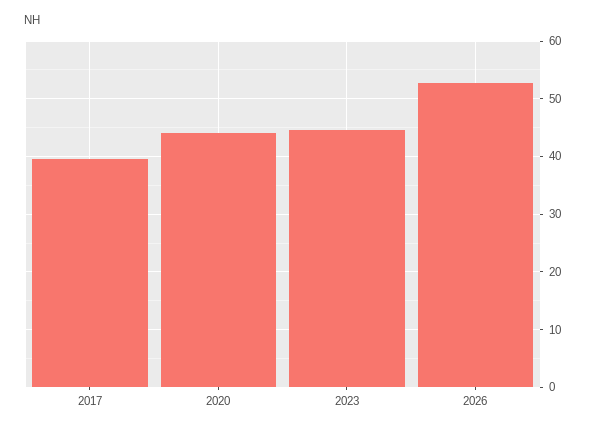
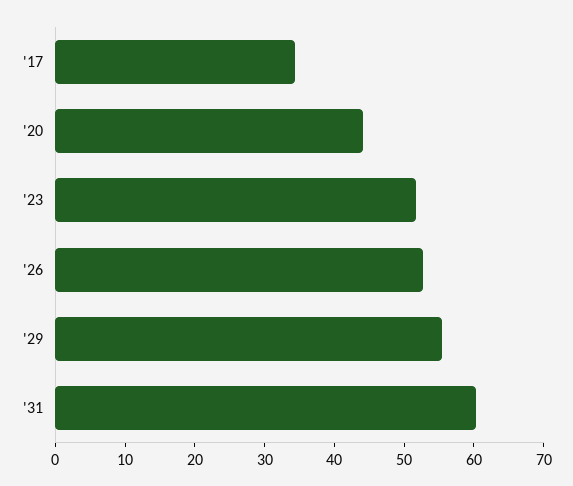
2017: 40 -> 34
2023: 44 -> 52
'29: none -> 56
'31: none -> 60

